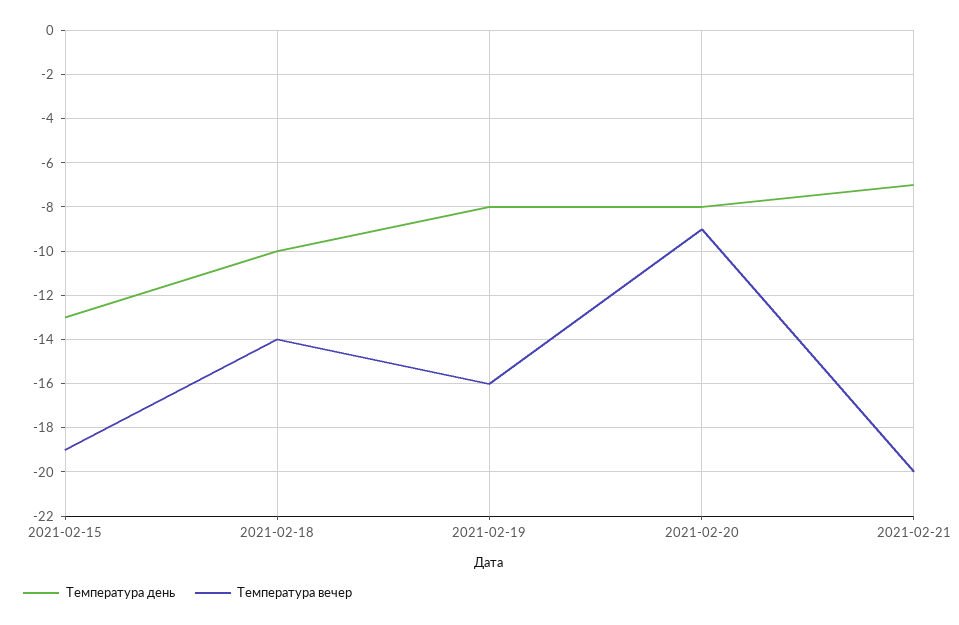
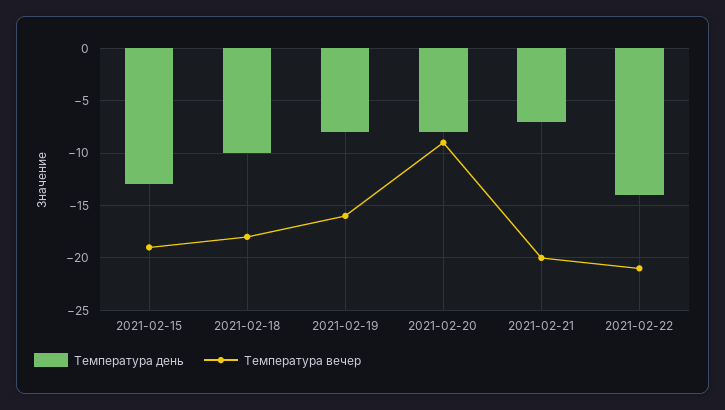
Температура вечер, 2021-02-18: -14 -> -18
Температура день, 2021-02-22: none -> -14
Температура вечер, 2021-02-22: none -> -21

